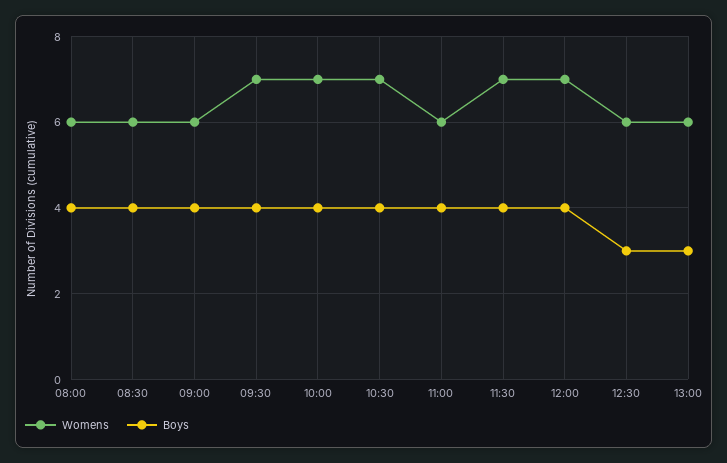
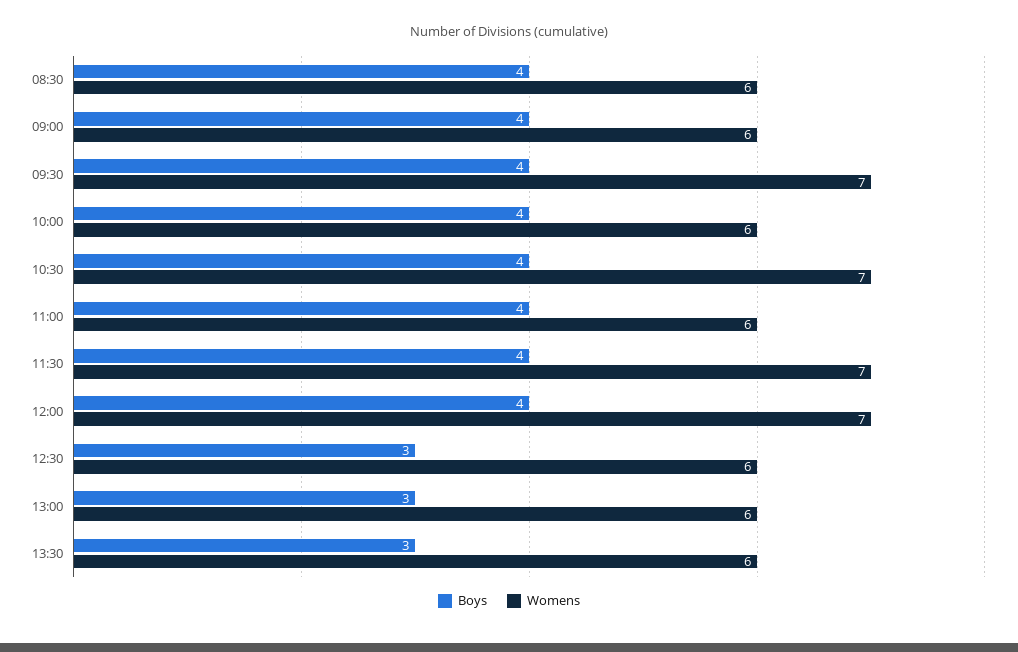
Womens, 08:00: 6 -> none
Boys, 08:00: 4 -> none
Womens, 10:00: 7 -> 6
Boys, 13:30: none -> 3
Womens, 13:30: none -> 6

